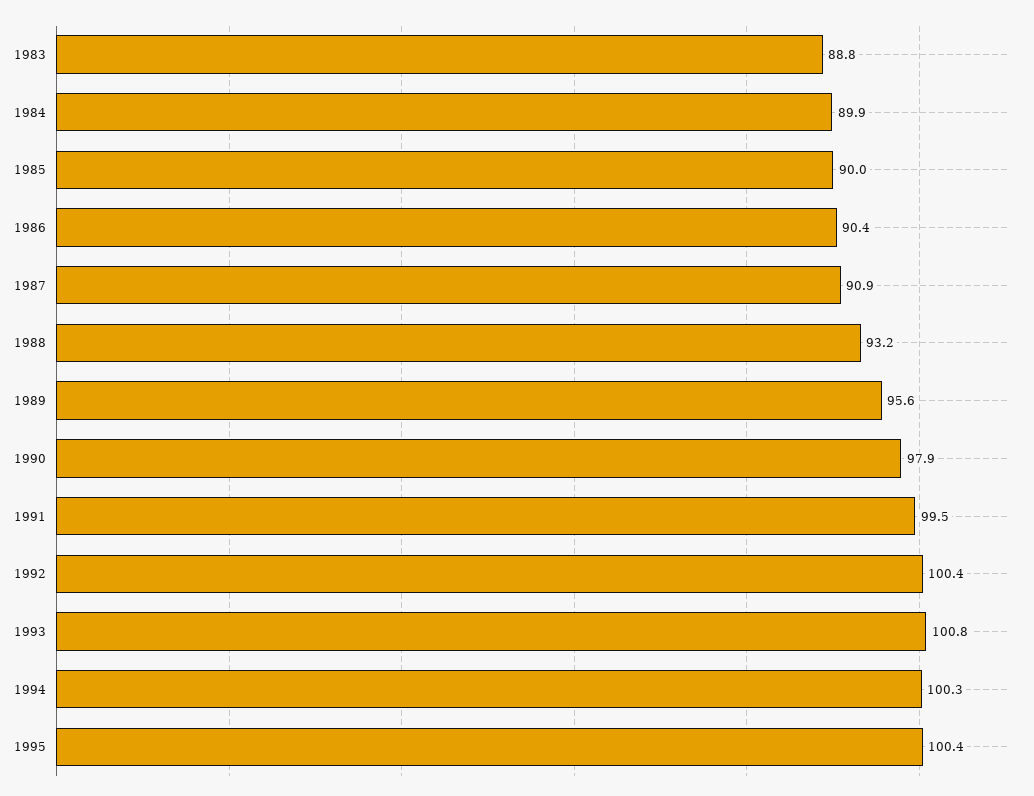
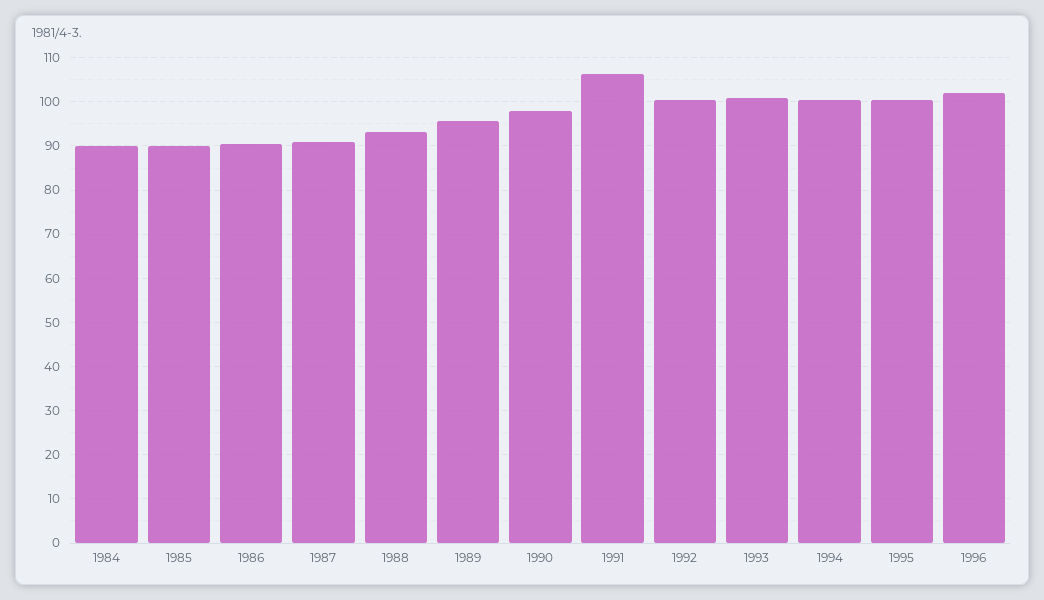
1983: 88.8 -> none
1991: 99.5 -> 106
1996: none -> 102

